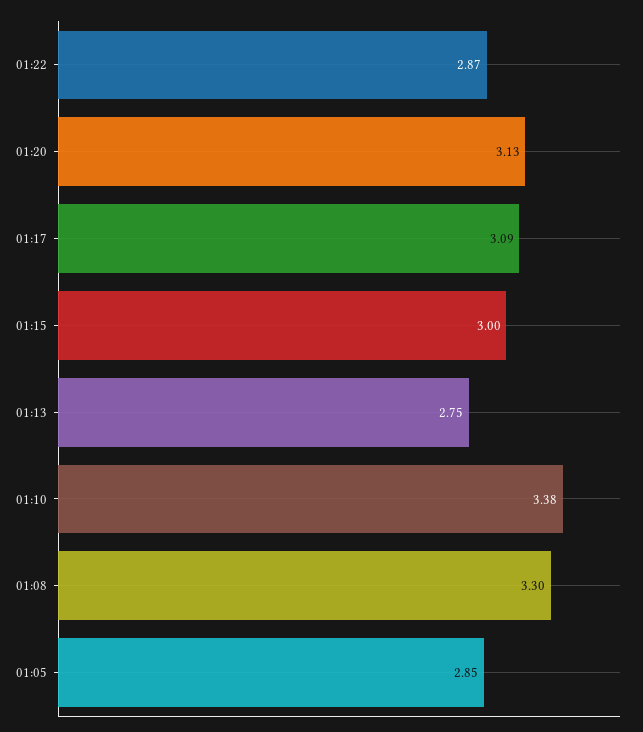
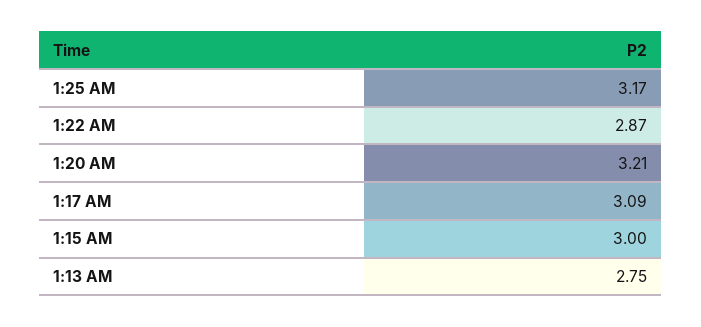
01:20: 3.13 -> 3.21
01:10: 3.38 -> none
01:08: 3.3 -> none
01:05: 2.85 -> none
1:25 AM: none -> 3.17

